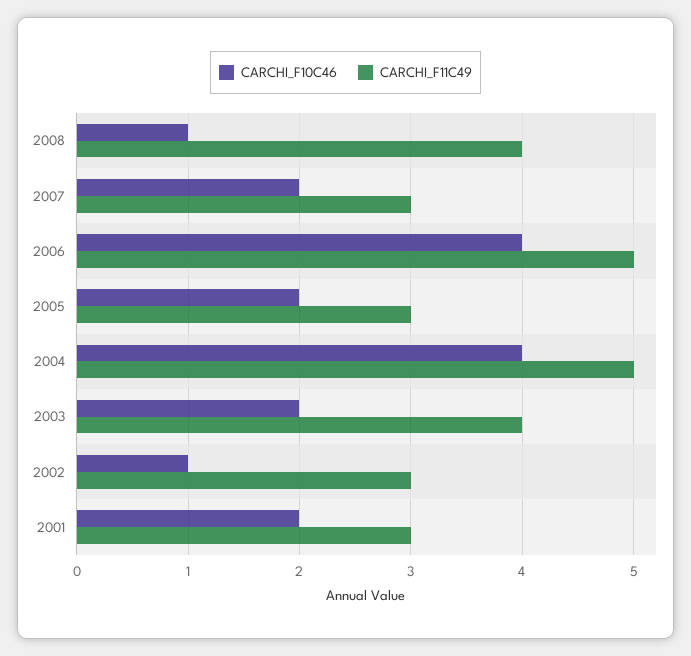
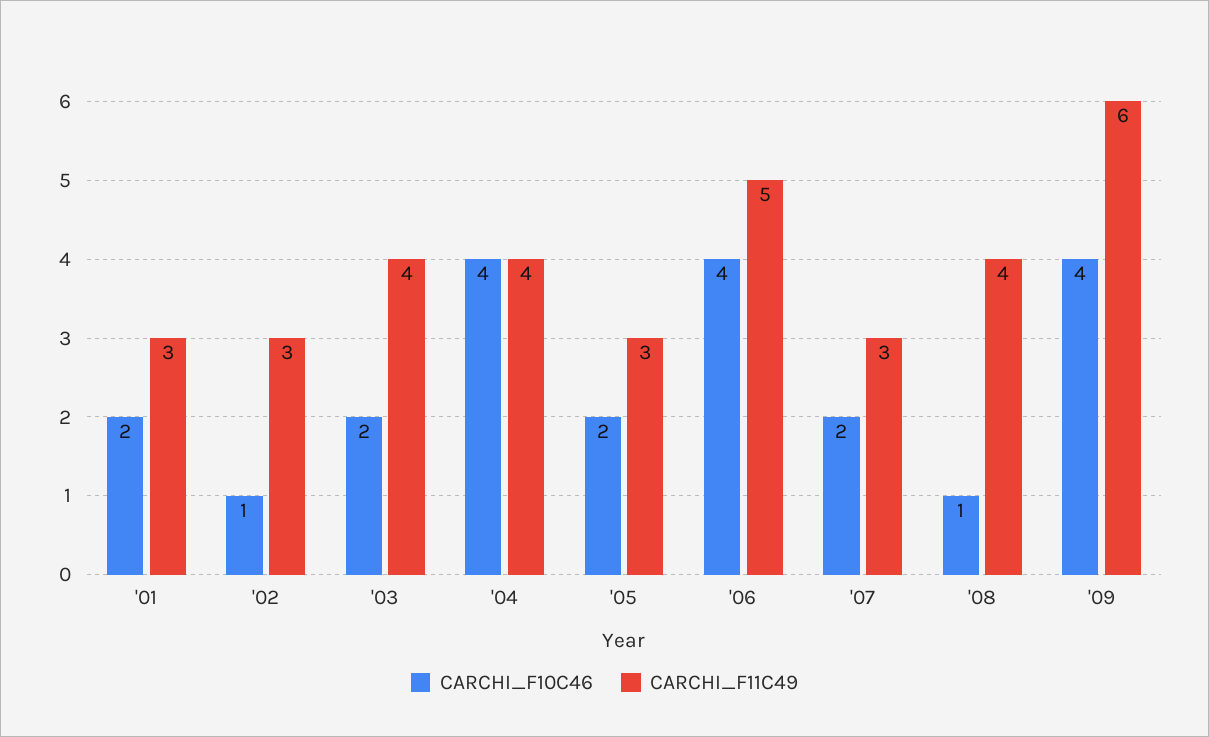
CARCHI_F11C49, 2004: 5 -> 4
CARCHI_F10C46, '09: none -> 4
CARCHI_F11C49, '09: none -> 6

